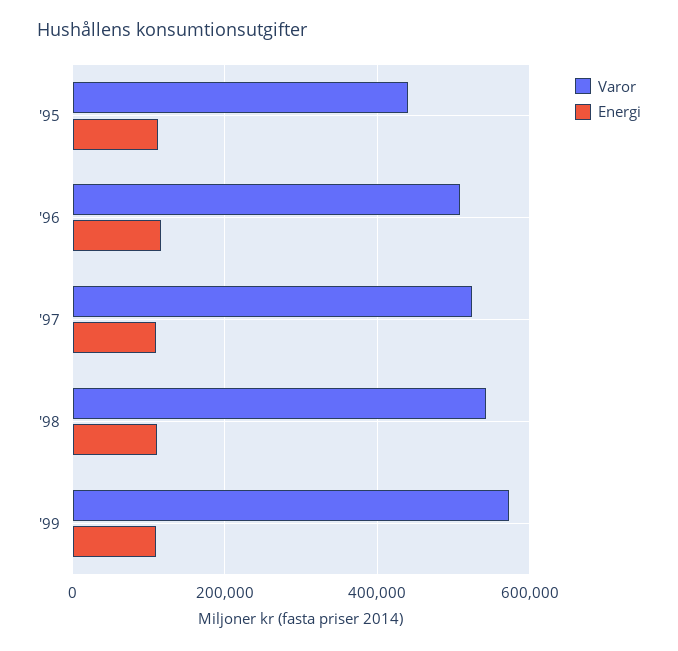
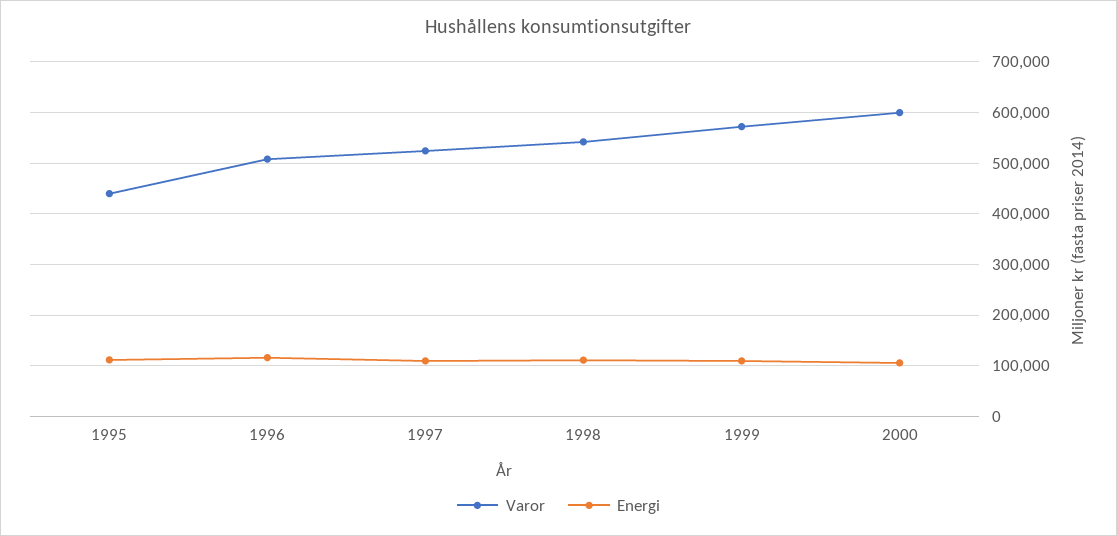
Varor, 2000: none -> 600000
Energi, 2000: none -> 100000

